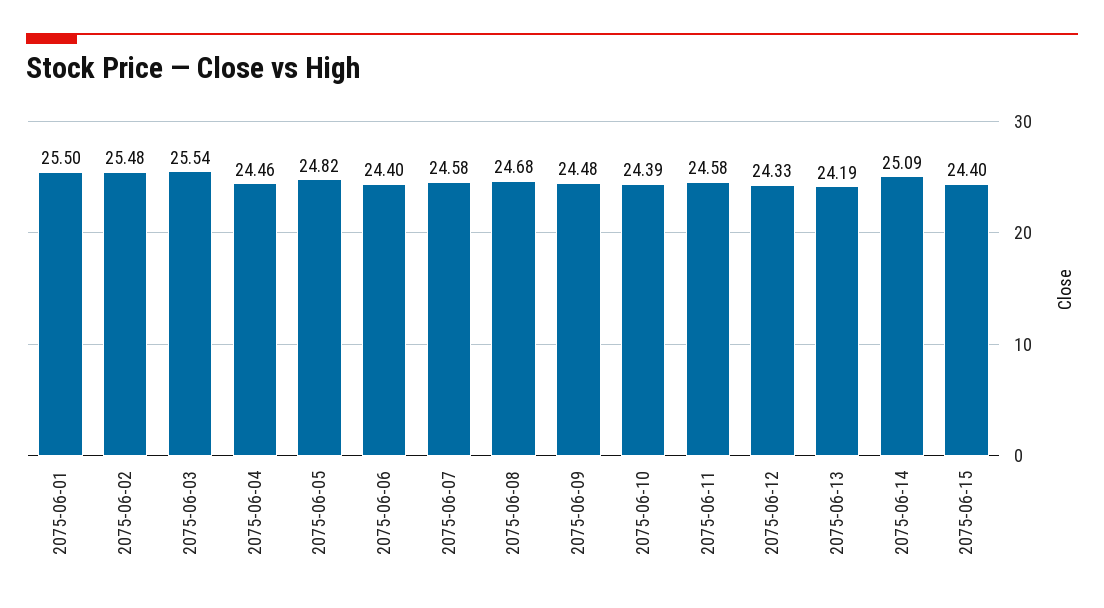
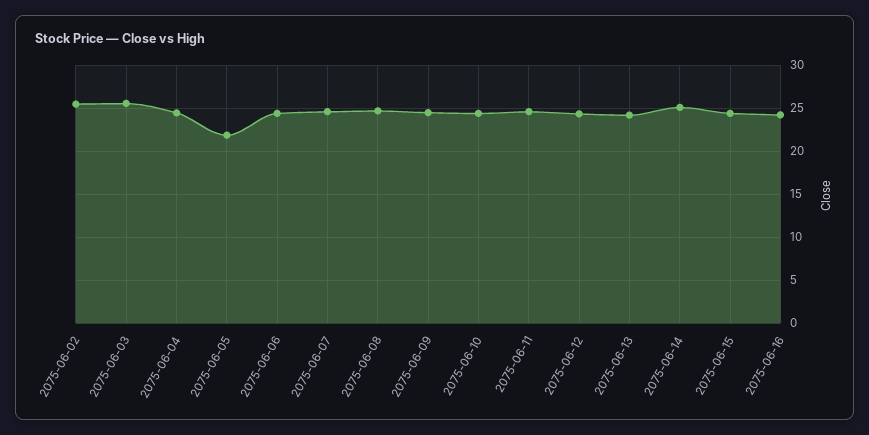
2075-06-01: 25.5 -> none
2075-06-05: 24.82 -> 22
2075-06-16: none -> 24

